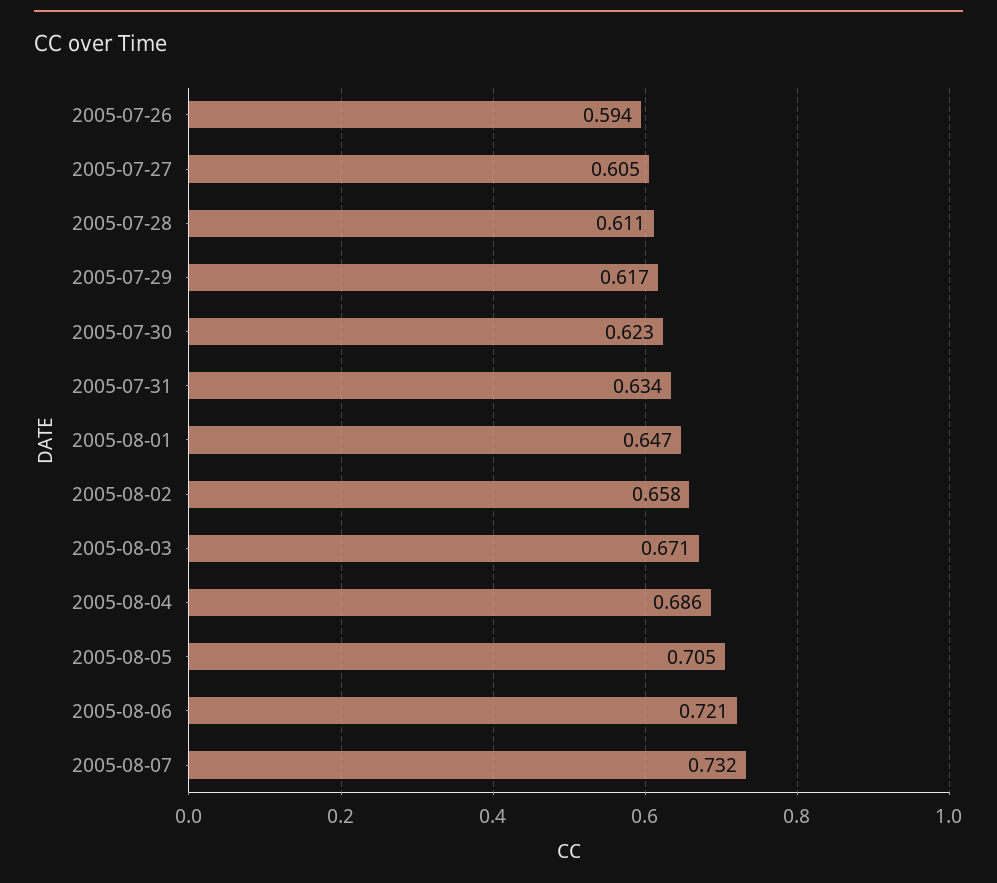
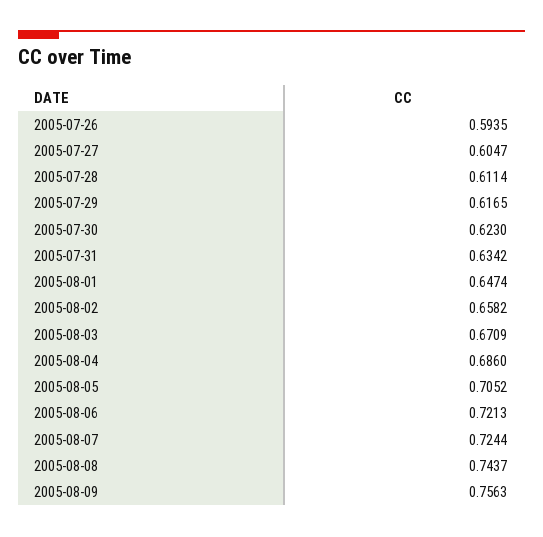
2005-08-07: 0.732 -> 0.7244
2005-08-08: none -> 0.7437
2005-08-09: none -> 0.7563

